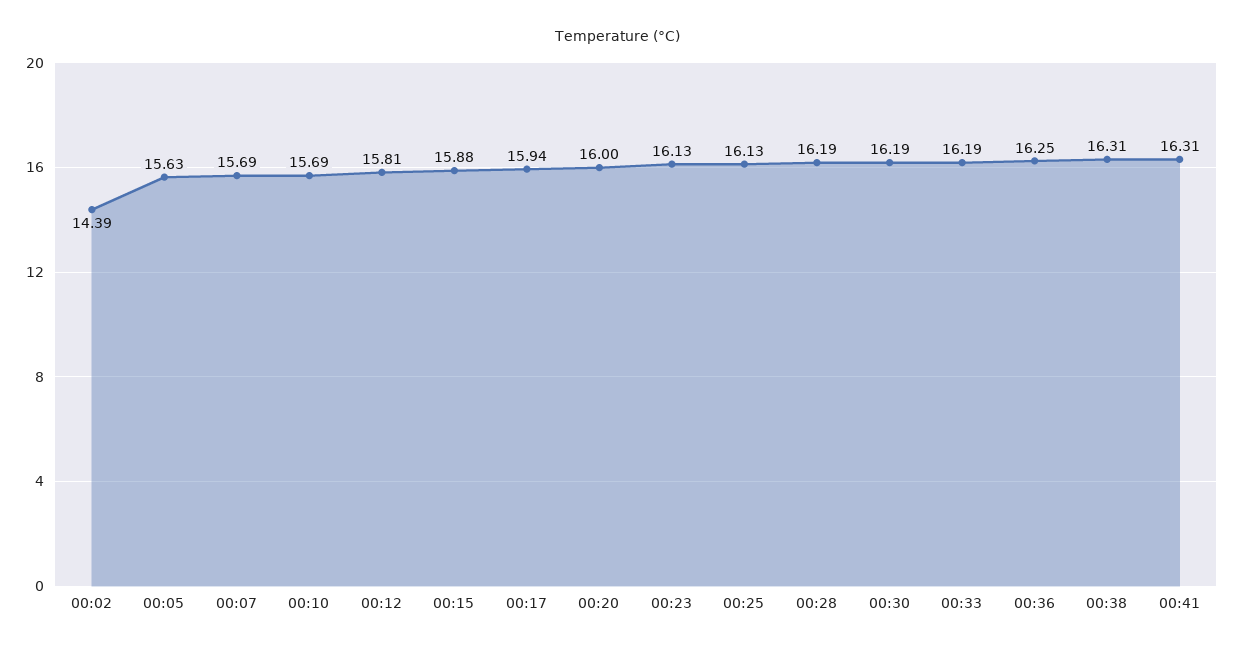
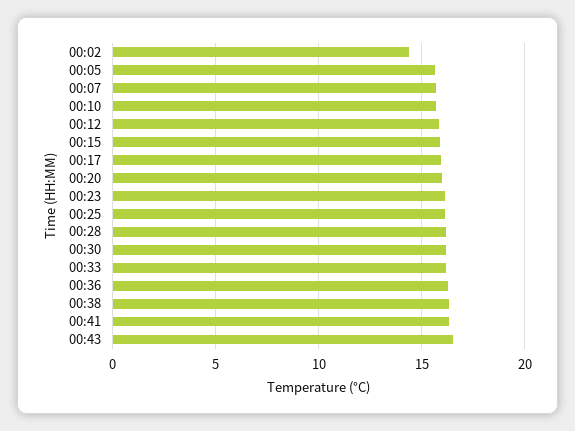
00:43: none -> 16.5

